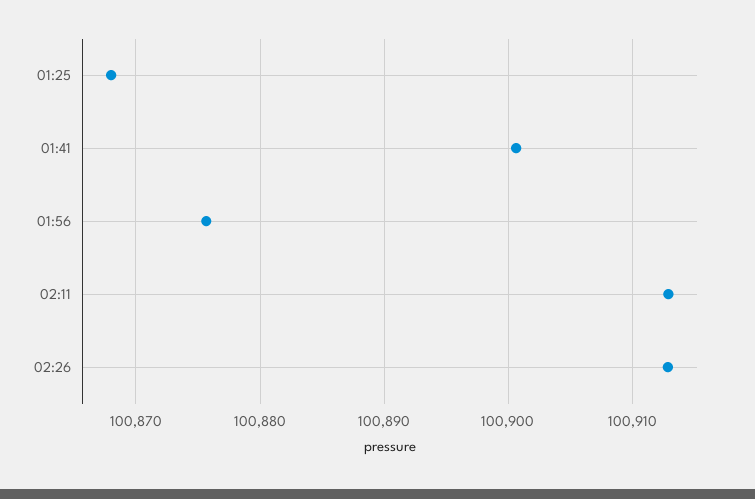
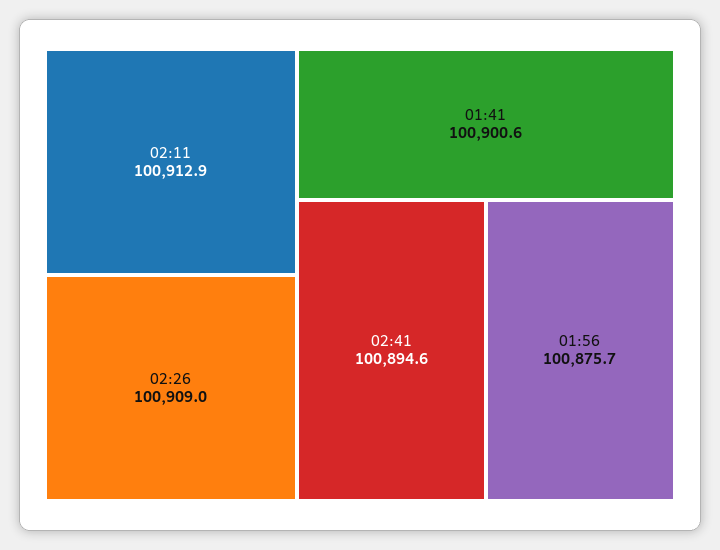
01:25: 100868 -> none
02:26: 100913 -> 100909
02:41: none -> 100894.6

